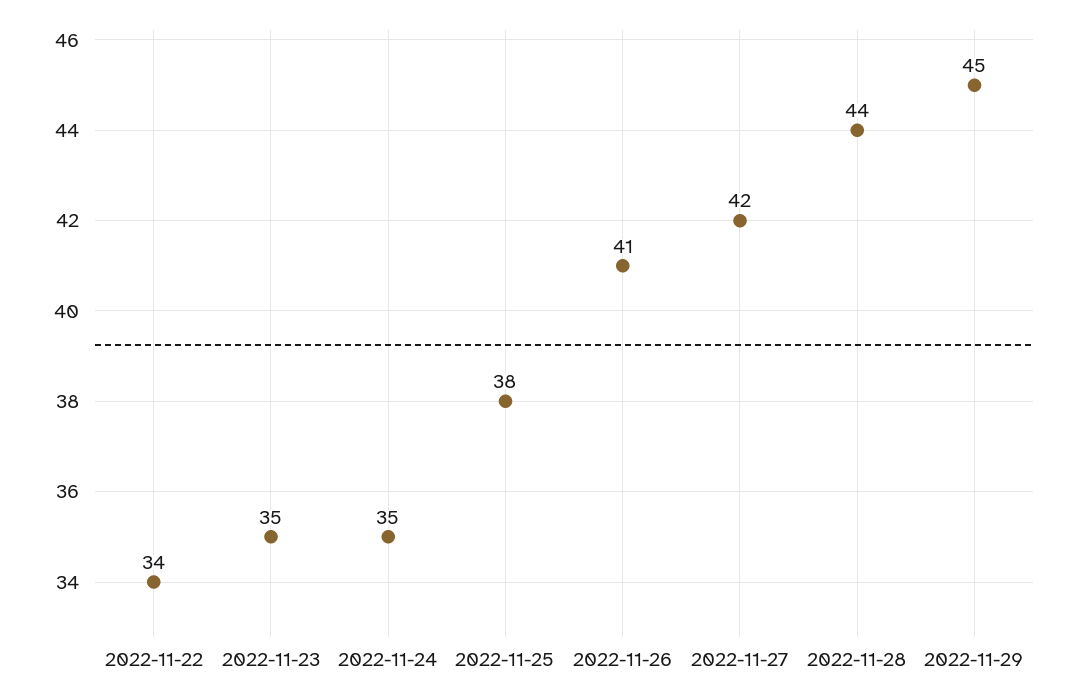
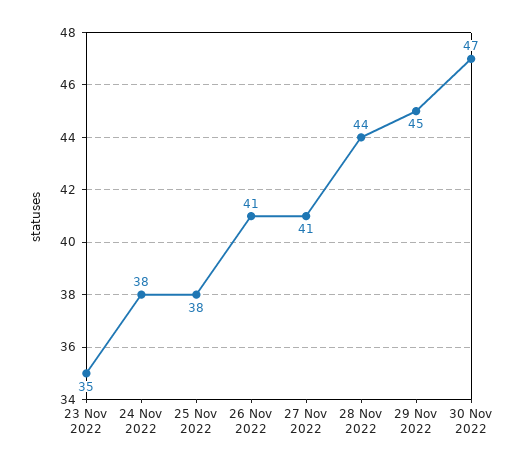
2022-11-22: 34 -> none
2022-11-24: 35 -> 38
2022-11-27: 42 -> 41
30 Nov 2022: none -> 47

